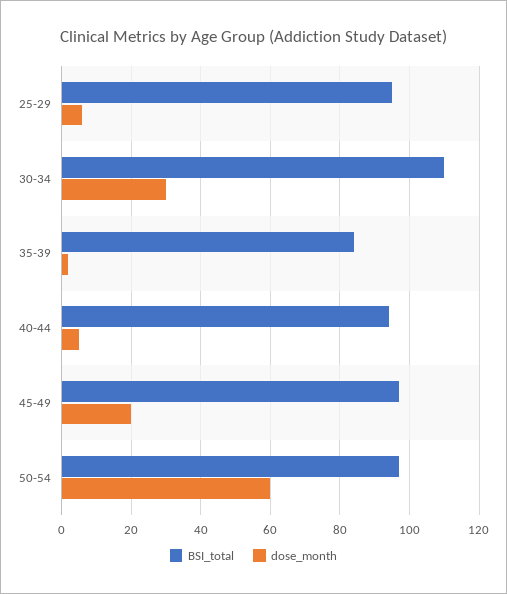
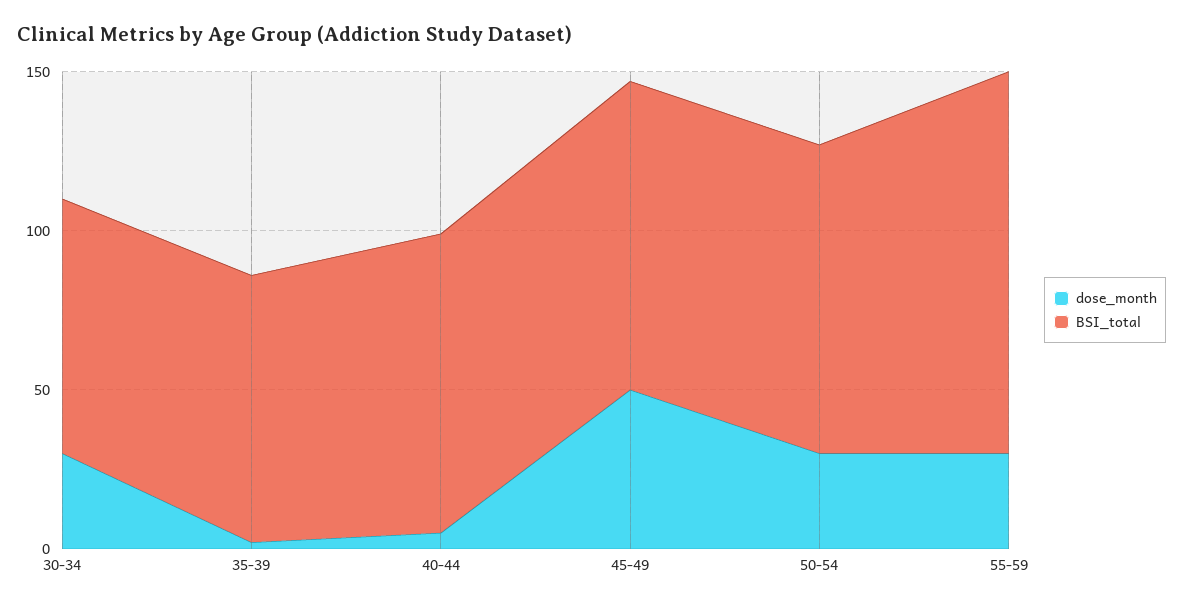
BSI_total, 25-29: 95 -> none
dose_month, 25-29: 5 -> none
BSI_total, 30-34: 110 -> 80
dose_month, 45-49: 20 -> 50
dose_month, 50-54: 60 -> 30
dose_month, 55-59: none -> 30
BSI_total, 55-59: none -> 120

